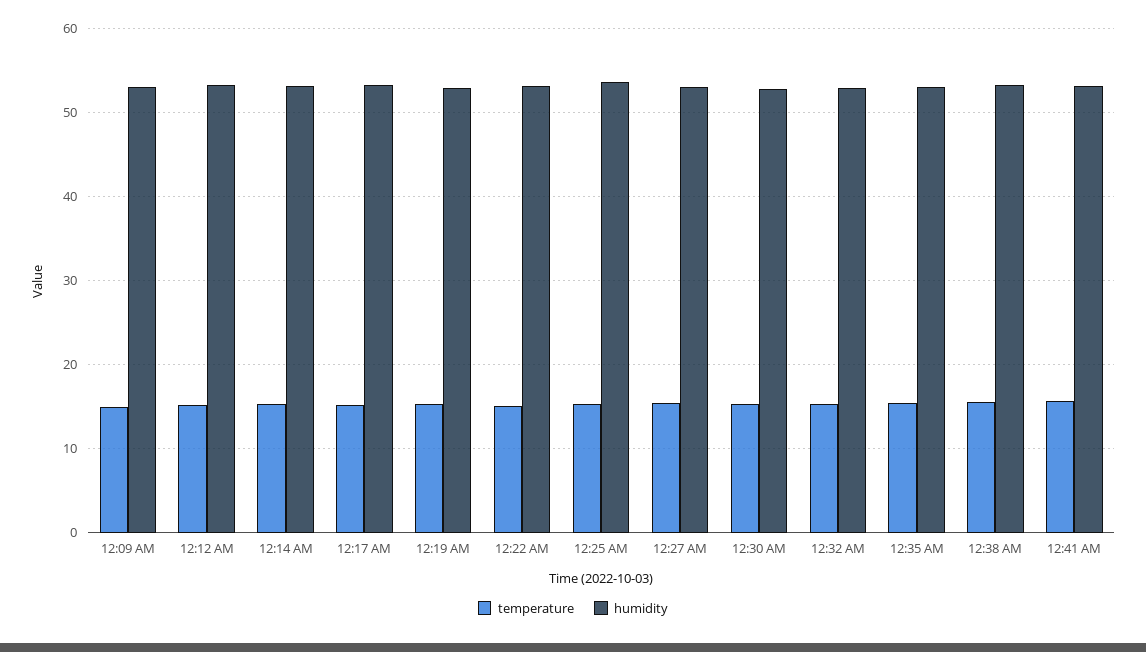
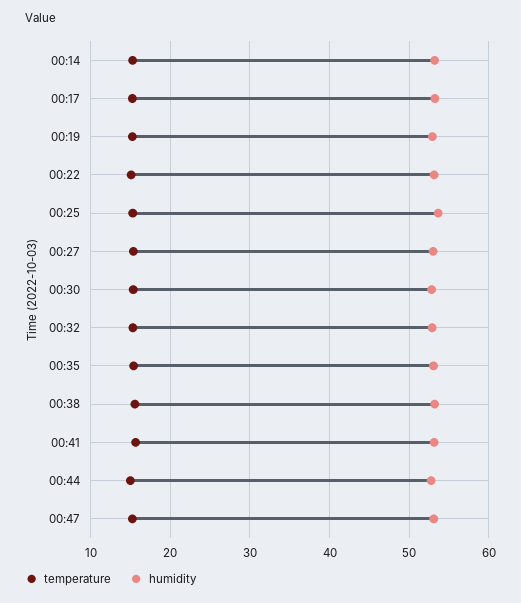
temperature, 12:09 AM: 15 -> none
humidity, 12:09 AM: 53 -> none
temperature, 12:12 AM: 15 -> none
humidity, 12:12 AM: 53 -> none
temperature, 00:44: none -> 15
humidity, 00:44: none -> 53
temperature, 00:47: none -> 15
humidity, 00:47: none -> 53

